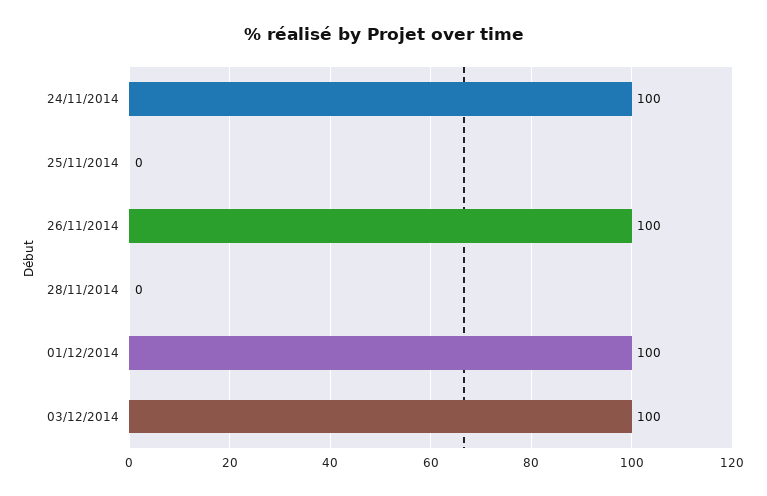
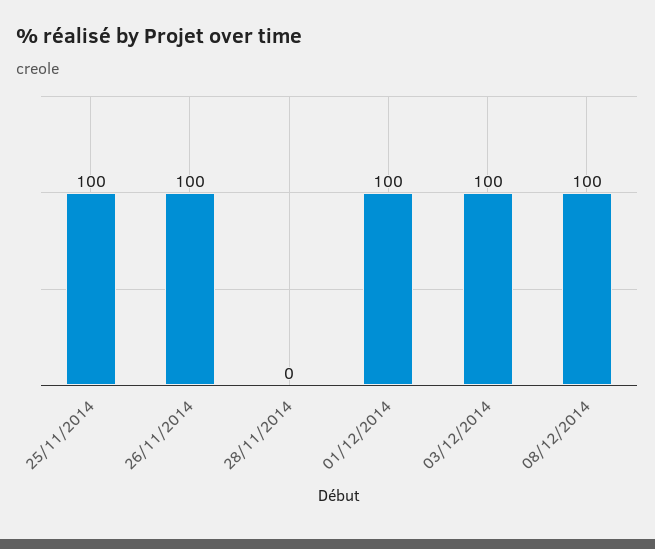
24/11/2014: 100 -> none
25/11/2014: 0 -> 100
08/12/2014: none -> 100

